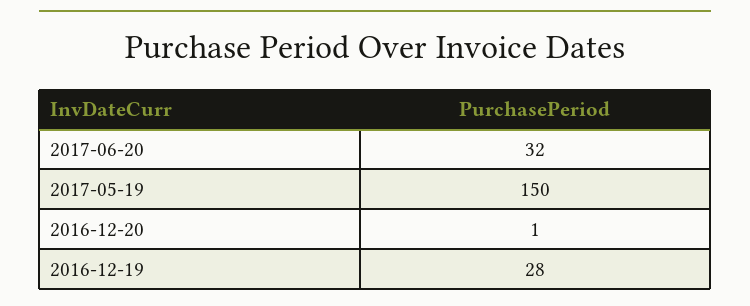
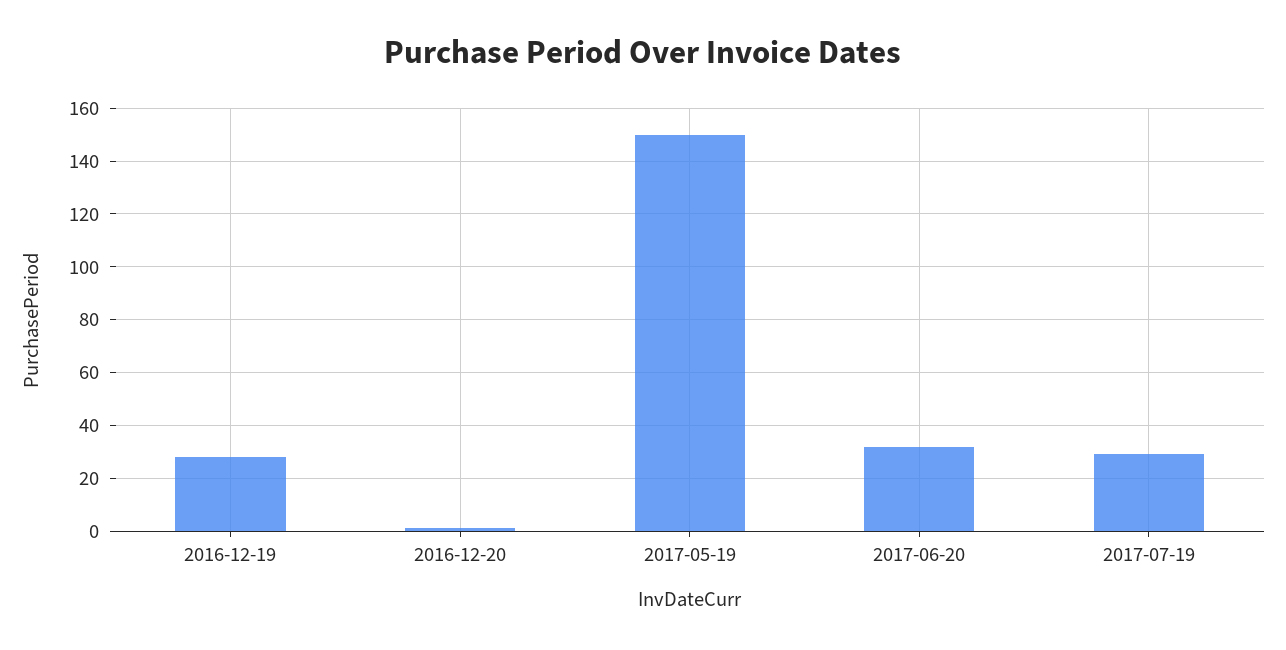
2017-07-19: none -> 30

